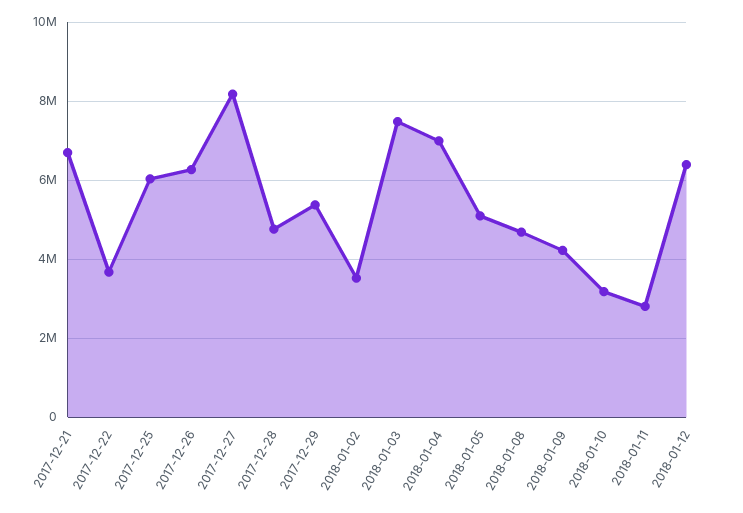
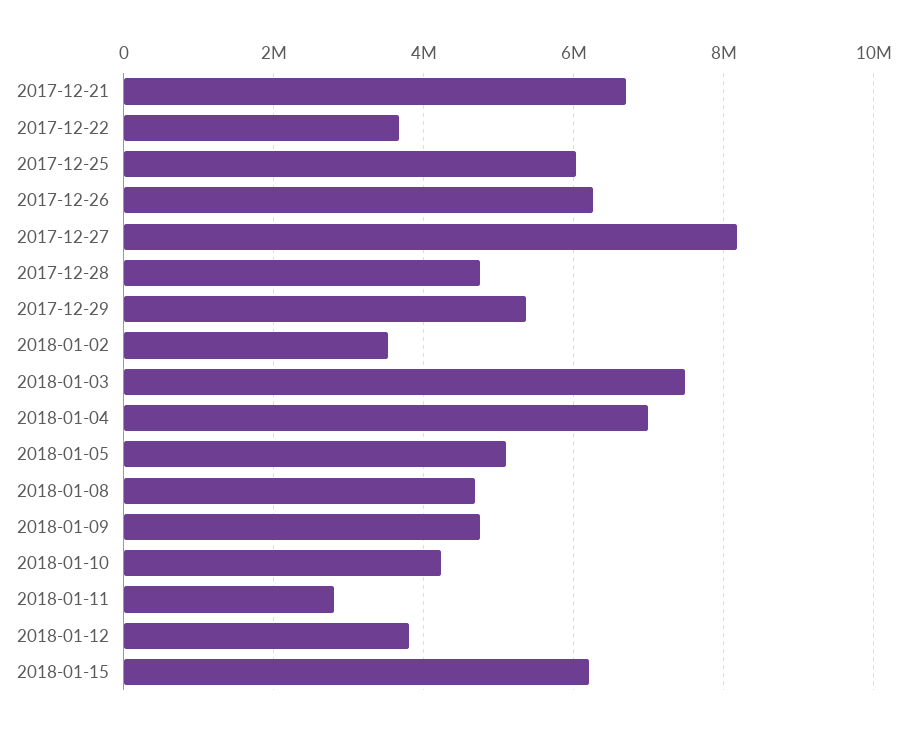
2018-01-09: 4200000 -> 4800000
2018-01-10: 3200000 -> 4200000
2018-01-12: 6400000 -> 3800000
2018-01-15: none -> 6200000

